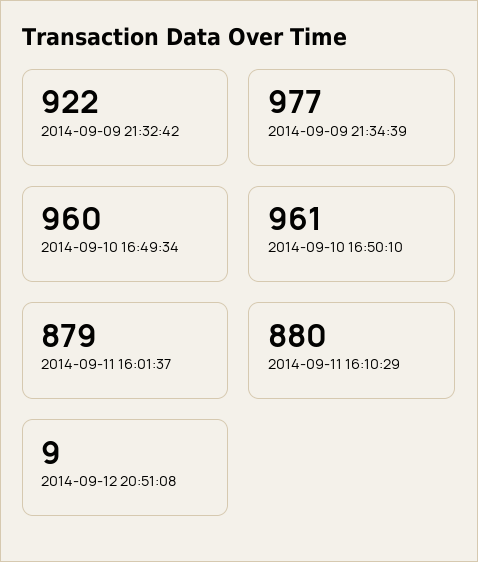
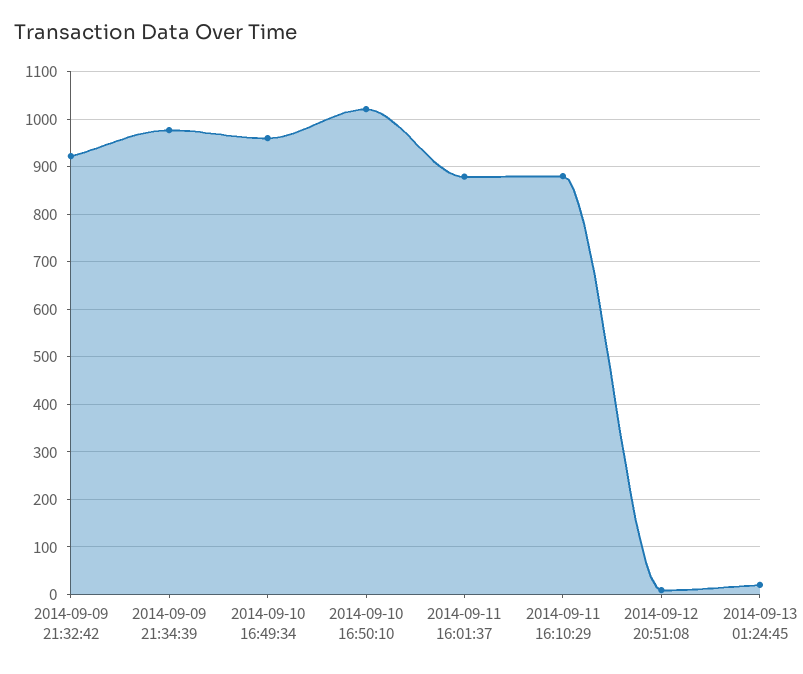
2014-09-10 16:50:10: 961 -> 1020
2014-09-13 01:24:45: none -> 20

